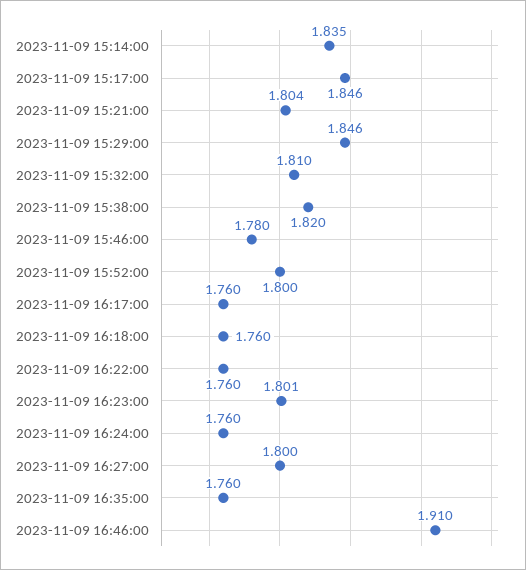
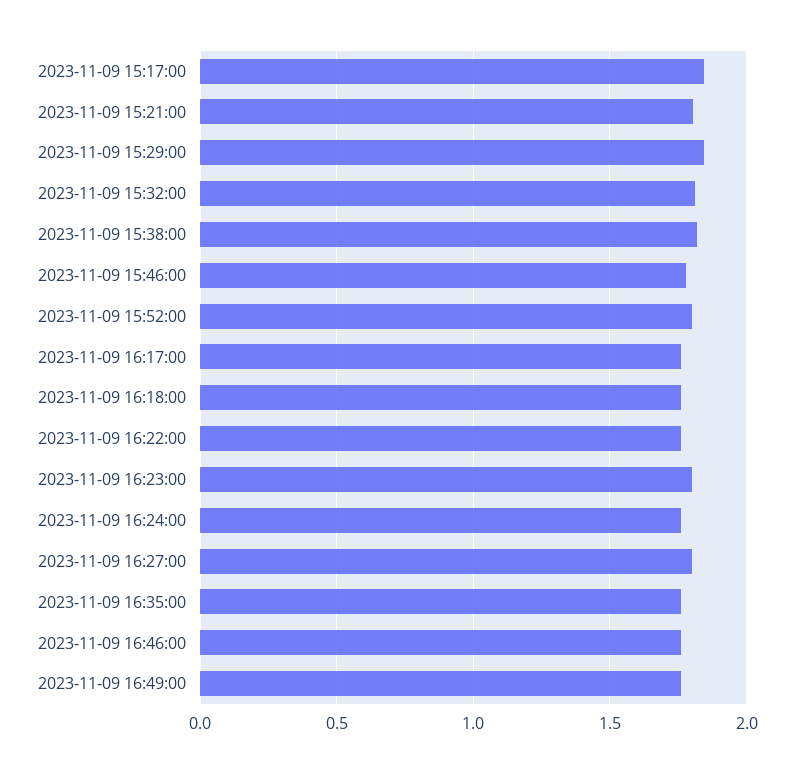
2023-11-09 15:14:00: 1.835 -> none
2023-11-09 16:46:00: 1.91 -> 1.75
2023-11-09 16:49:00: none -> 1.75

